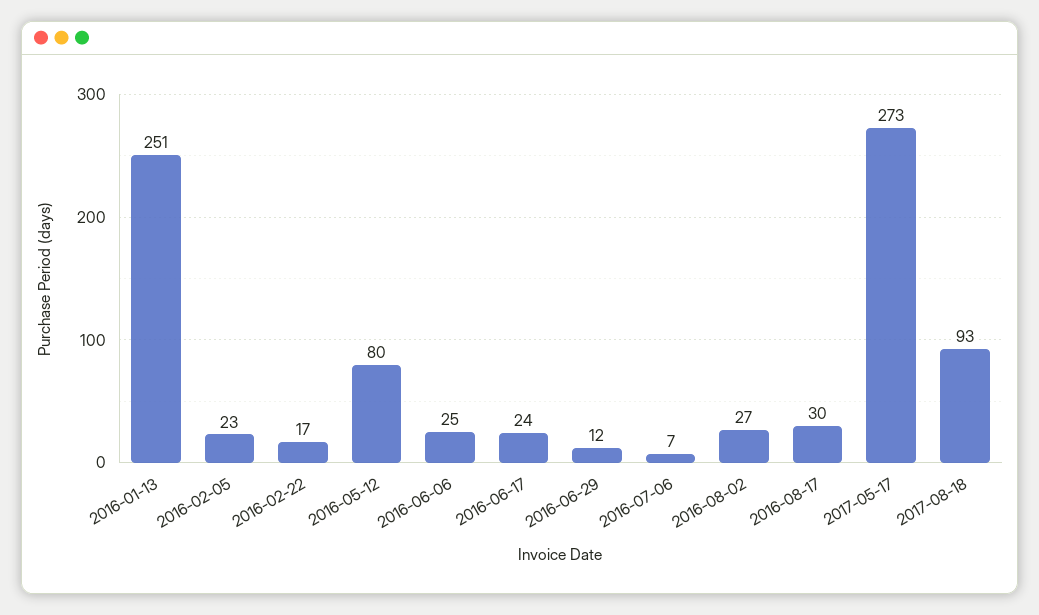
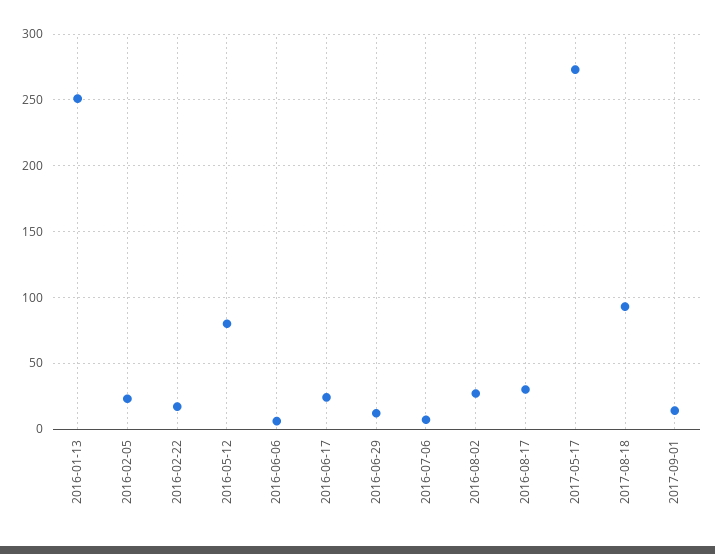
2016-06-06: 25 -> 5
2017-09-01: none -> 15

